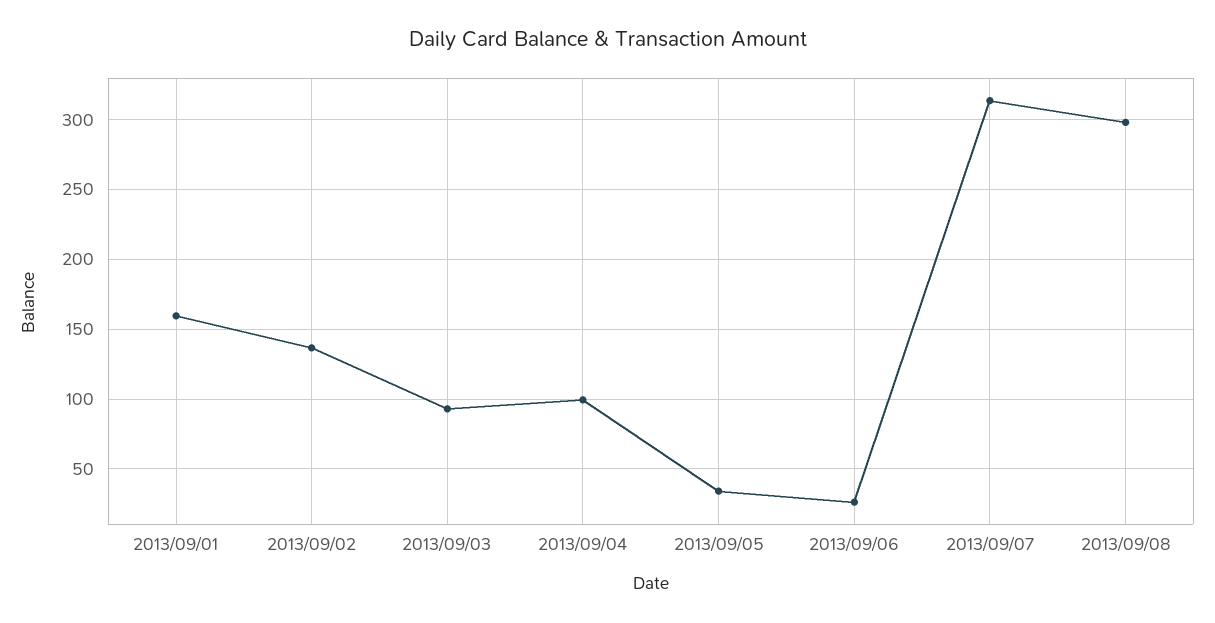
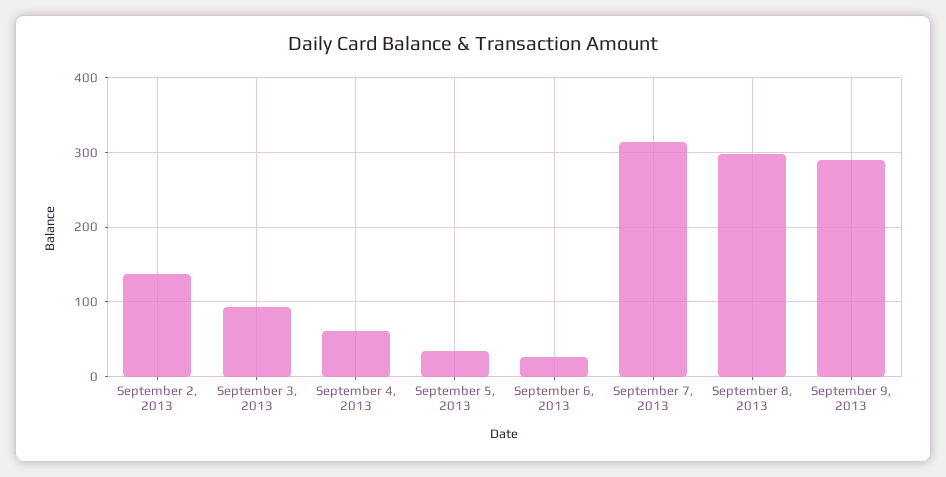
2013/09/01: 160 -> none
2013/09/04: 100 -> 60
September 9, 2013: none -> 290

